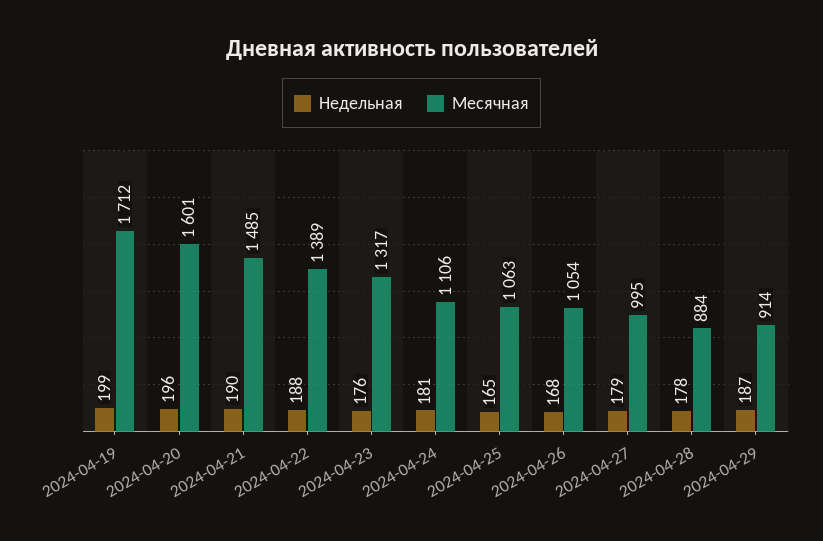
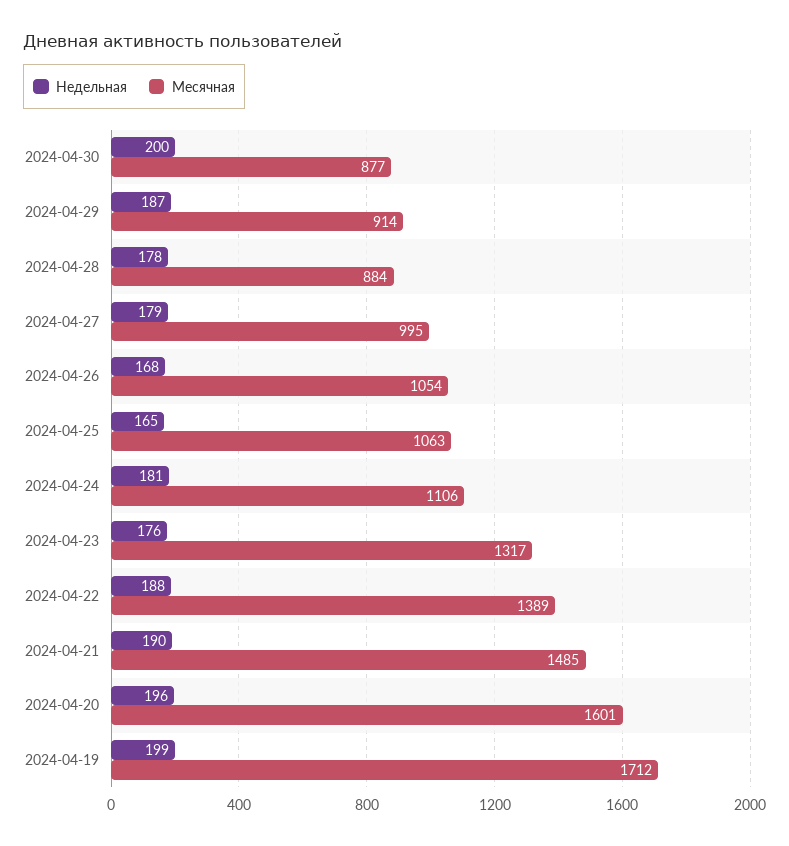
Недельная, 2024-04-30: none -> 200
Месячная, 2024-04-30: none -> 877

